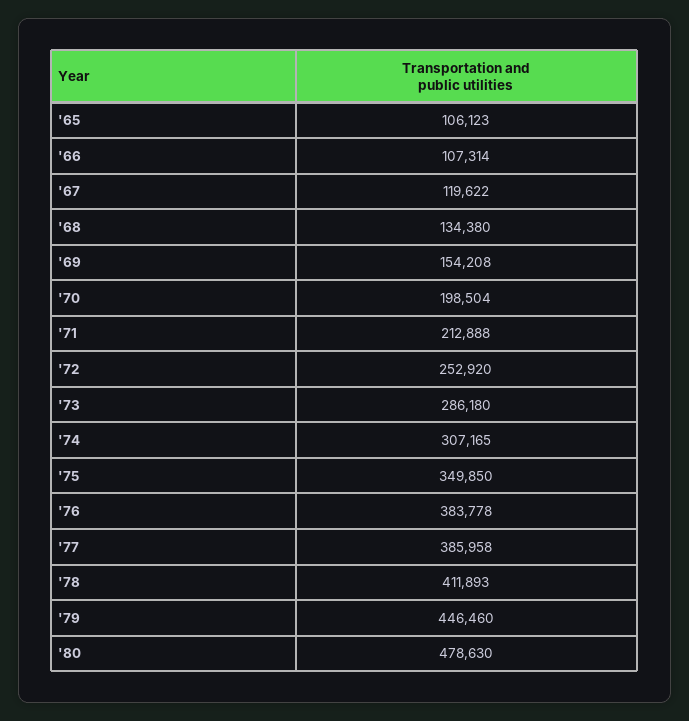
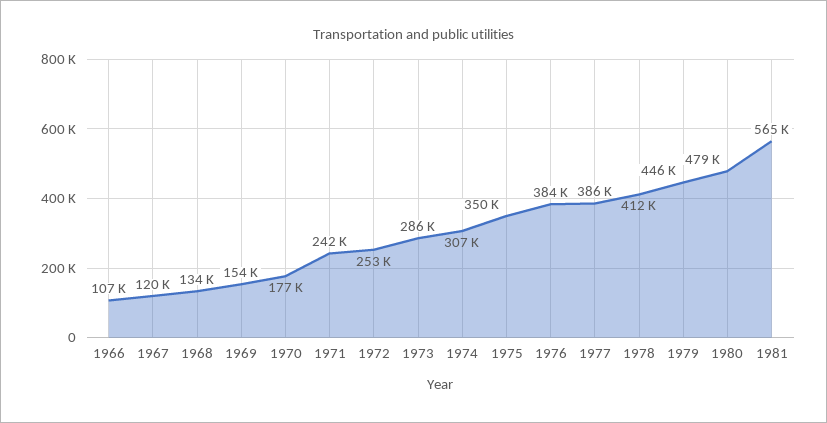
'65: 106123 -> none
'70: 198504 -> 177000
'71: 212888 -> 242000
1981: none -> 565000

